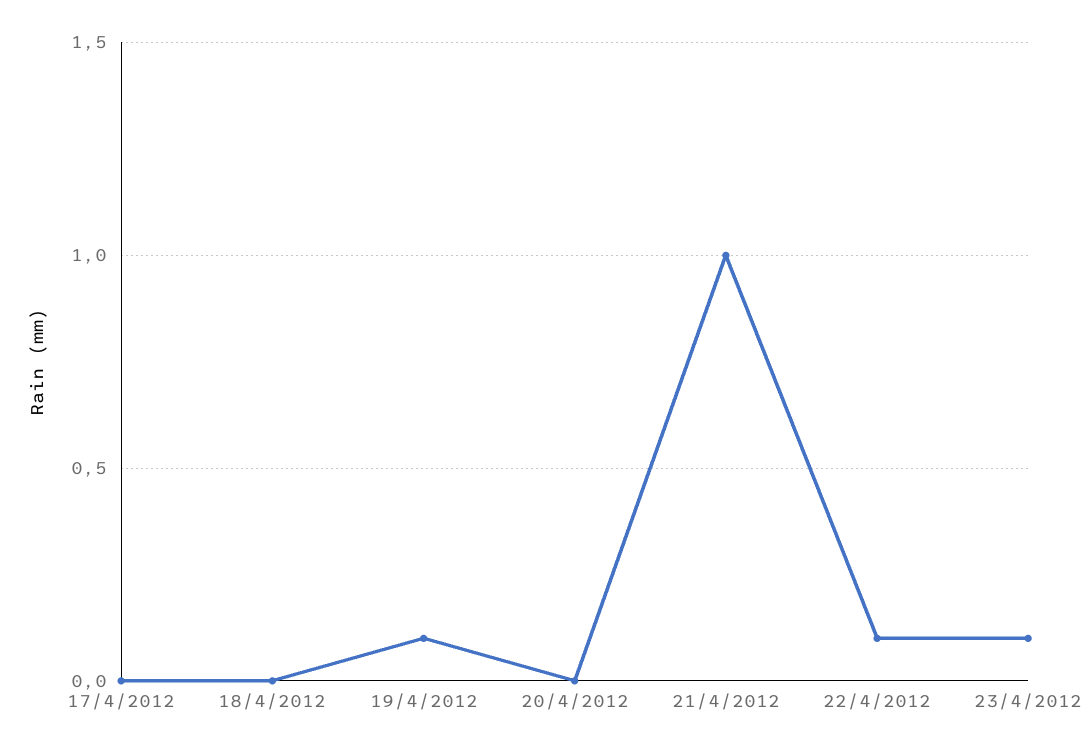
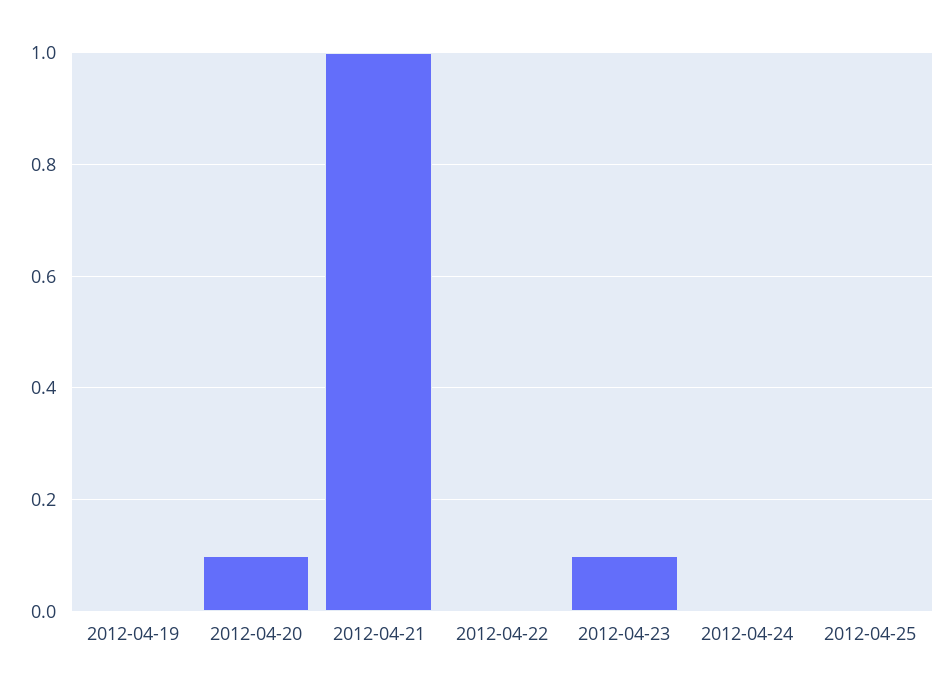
17/4/2012: 0 -> none
18/4/2012: 0 -> none
19/4/2012: 0.1 -> 0
20/4/2012: 0 -> 0.1
22/4/2012: 0.1 -> 0
2012-04-24: none -> 0
2012-04-25: none -> 0

